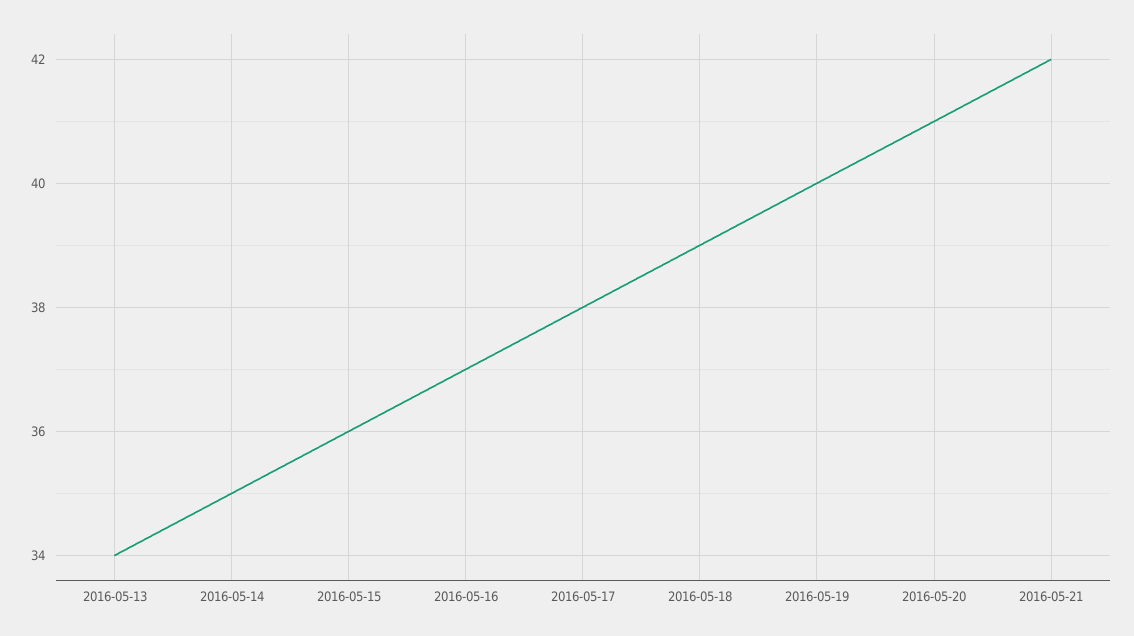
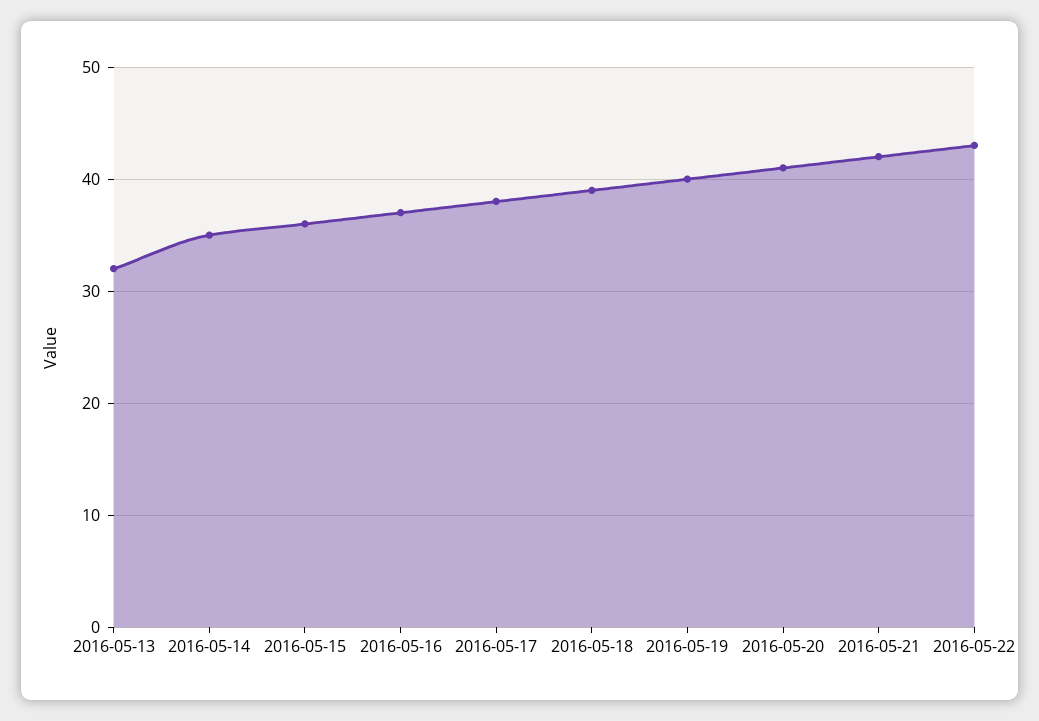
2016-05-13: 34 -> 32
2016-05-22: none -> 43

